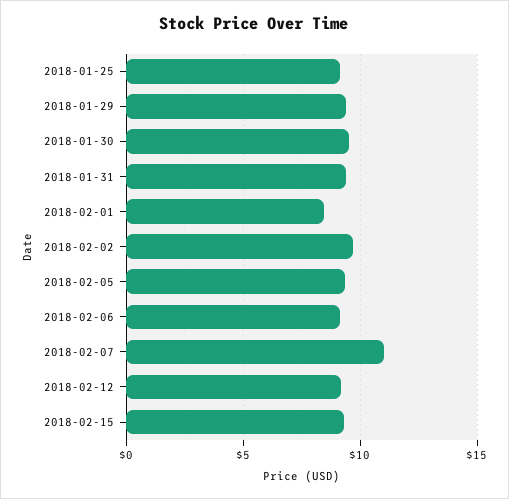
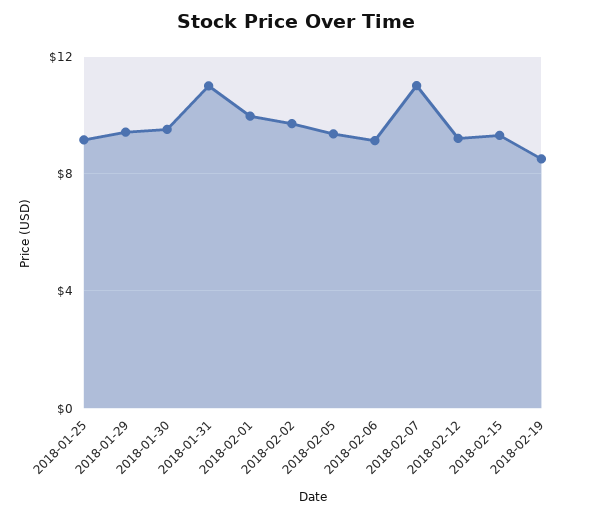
2018-01-31: 9.5 -> 11
2018-02-01: 8.5 -> 10
2018-02-19: none -> 8.5

